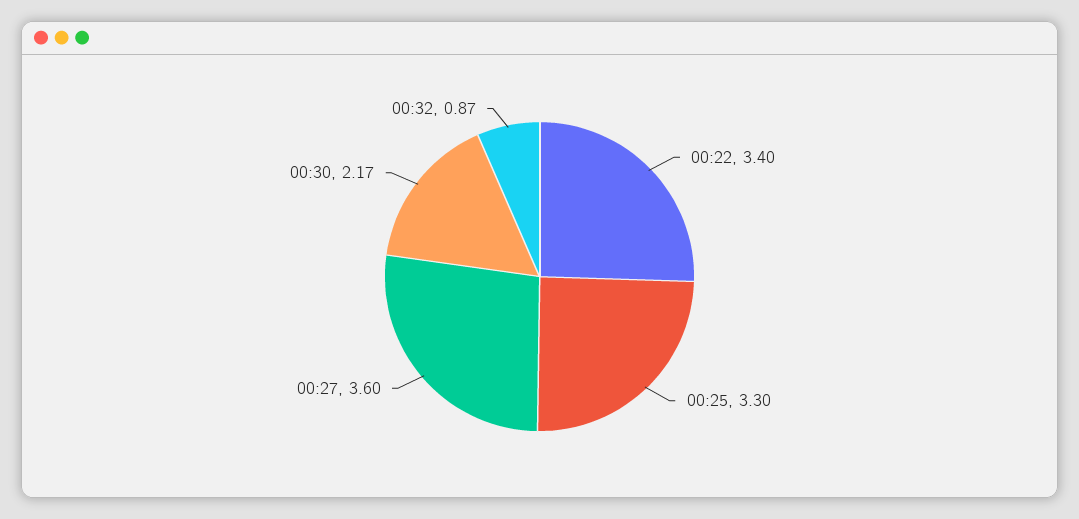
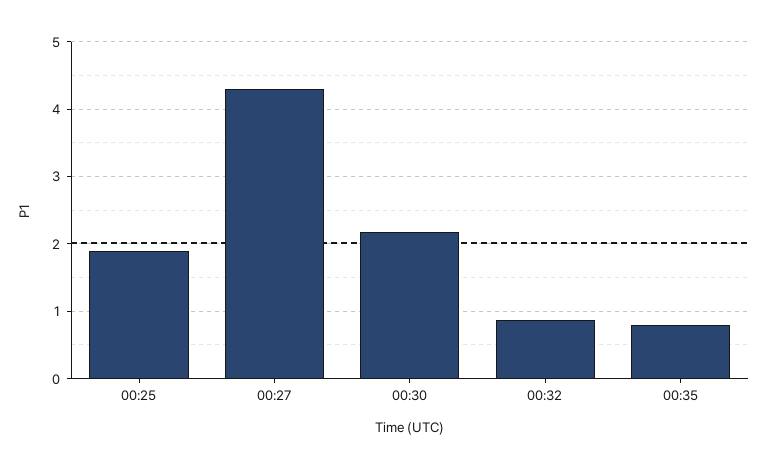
00:22: 3.4 -> none
00:25: 3.3 -> 1.9
00:27: 3.6 -> 4.3
00:35: none -> 0.8

